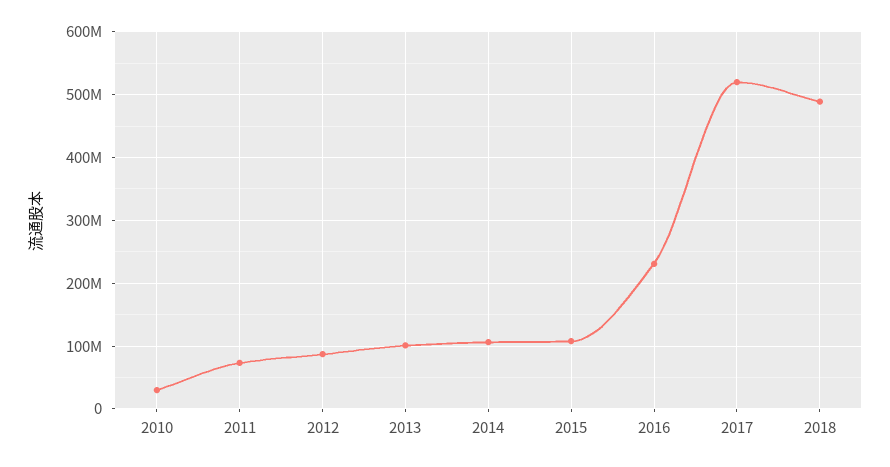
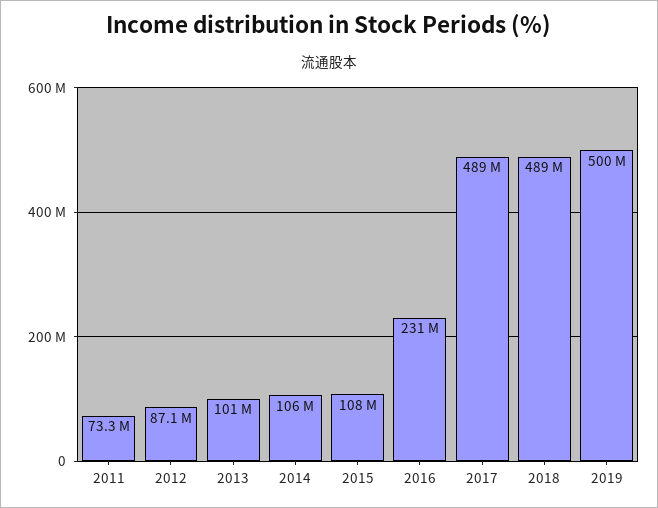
2010: 30000000 -> none
2017: 520000000 -> 489000000
2019: none -> 500000000

